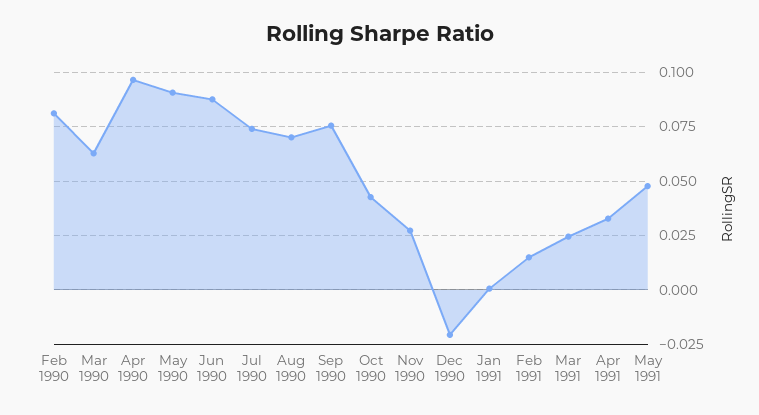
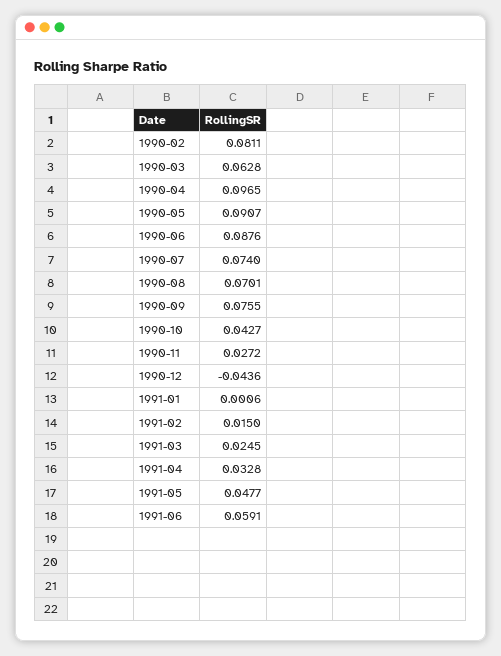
Dec 1990: -0.02 -> -0.0436
1991-06: none -> 0.0591

